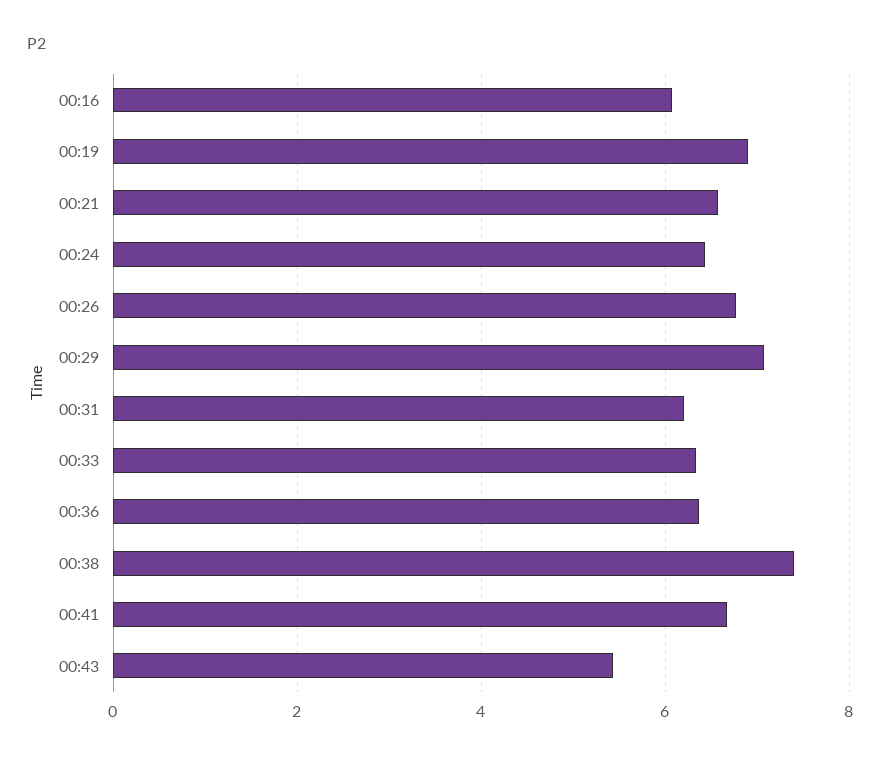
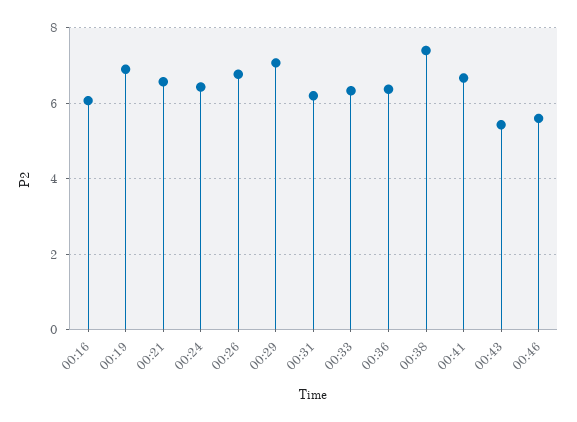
00:46: none -> 5.6

